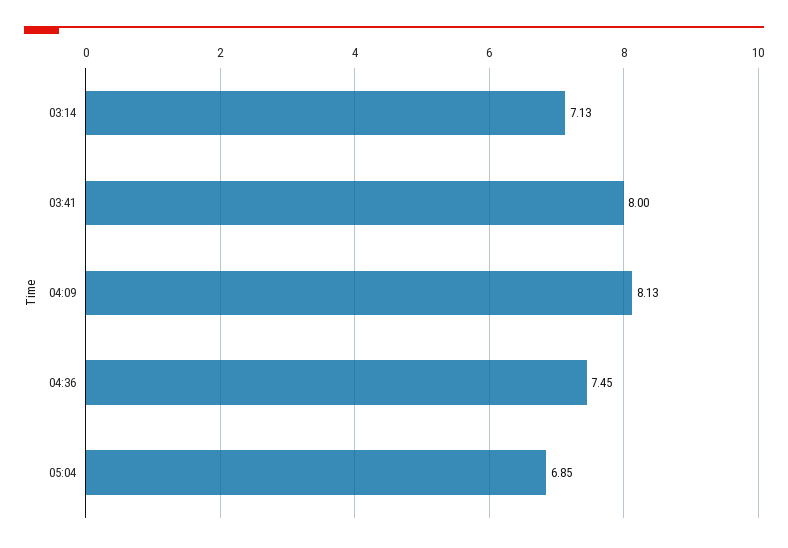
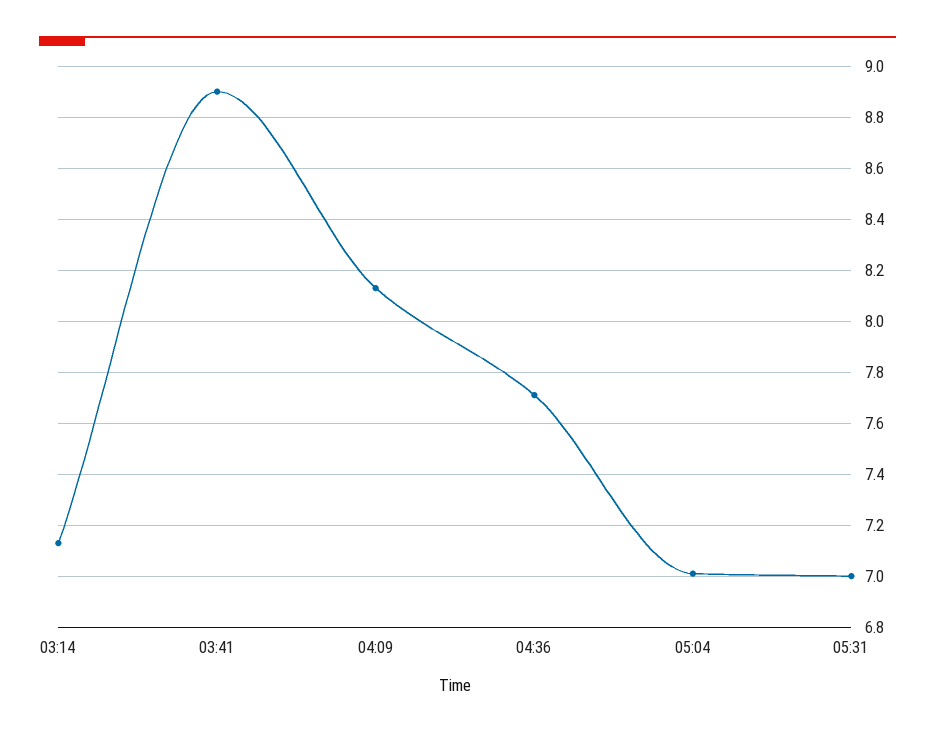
03:41: 8 -> 8.9
04:36: 7.45 -> 7.7
05:04: 6.85 -> 7
05:31: none -> 7

